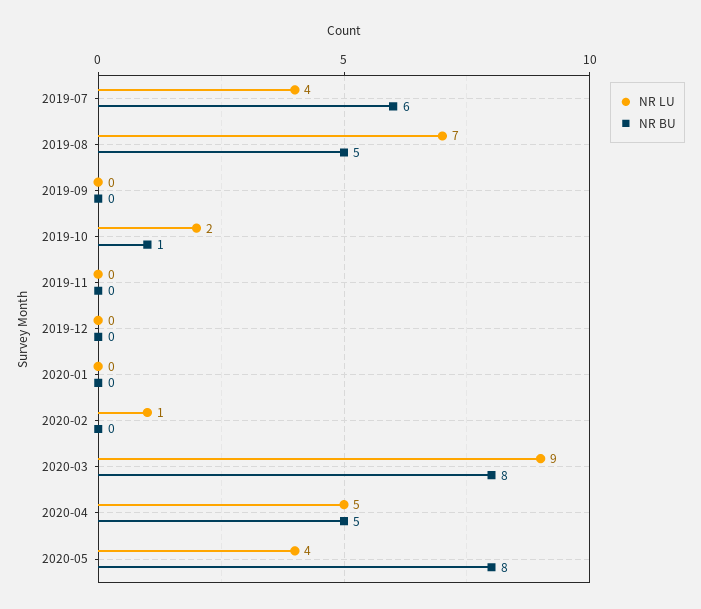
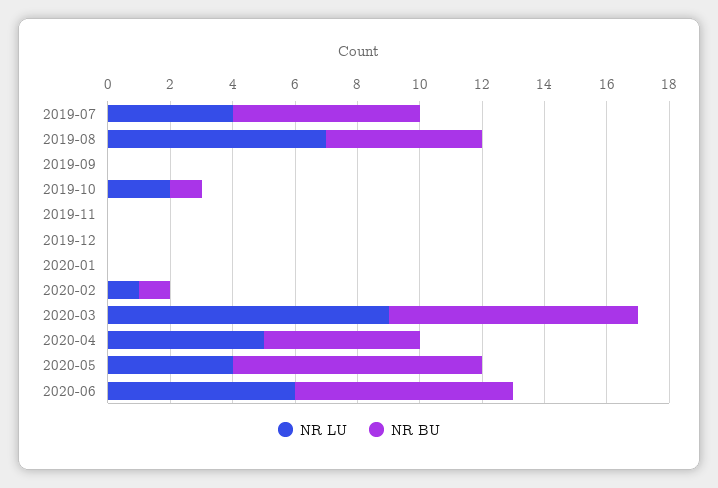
NR BU, 2020-02: 0 -> 1
NR LU, 2020-06: none -> 6
NR BU, 2020-06: none -> 7

